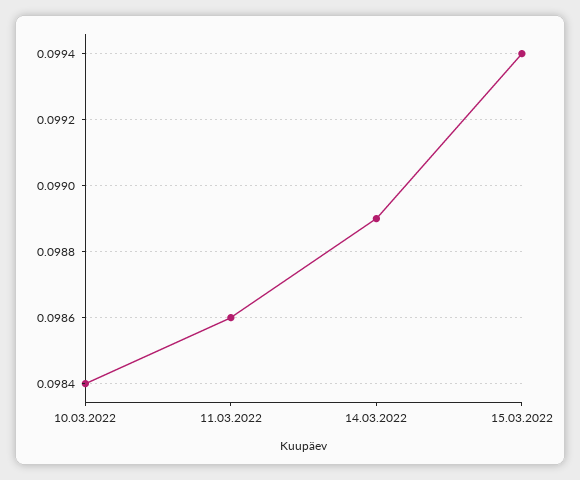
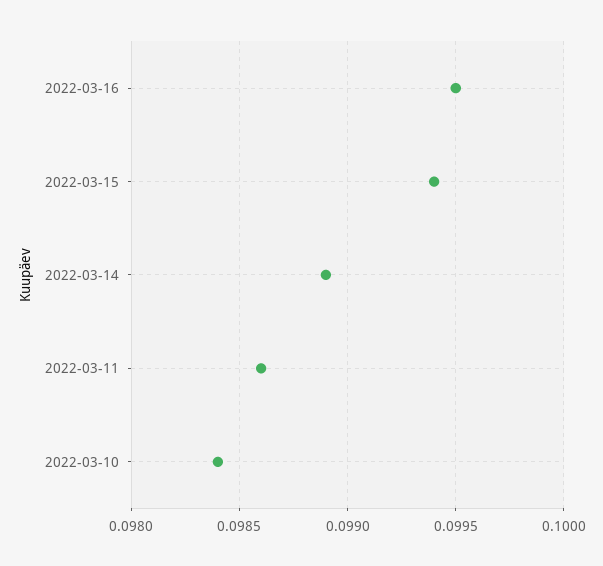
2022-03-16: none -> 0.0995

